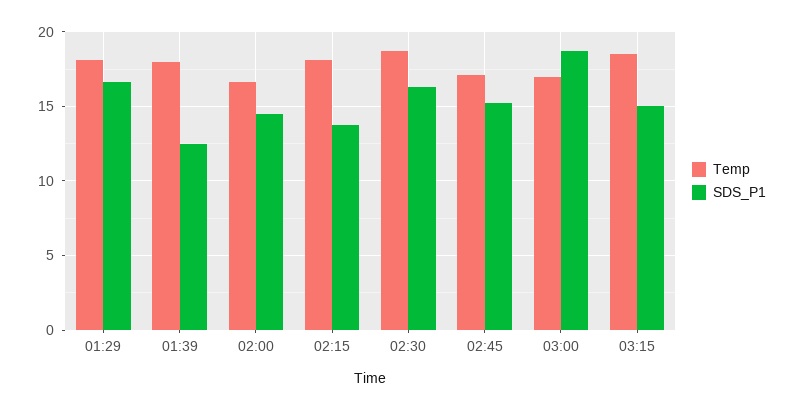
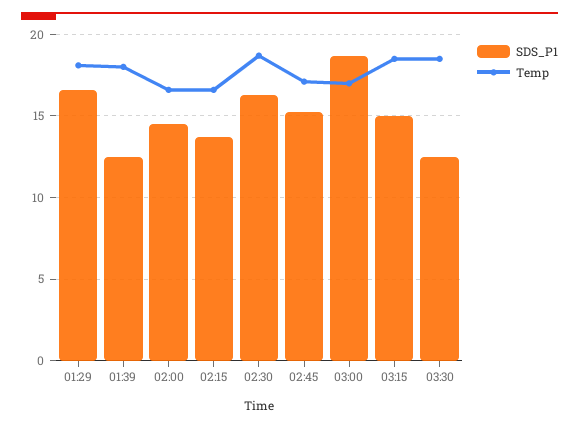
Temp, 02:15: 18 -> 16.5
SDS_P1, 03:30: none -> 12.5
Temp, 03:30: none -> 18.5

